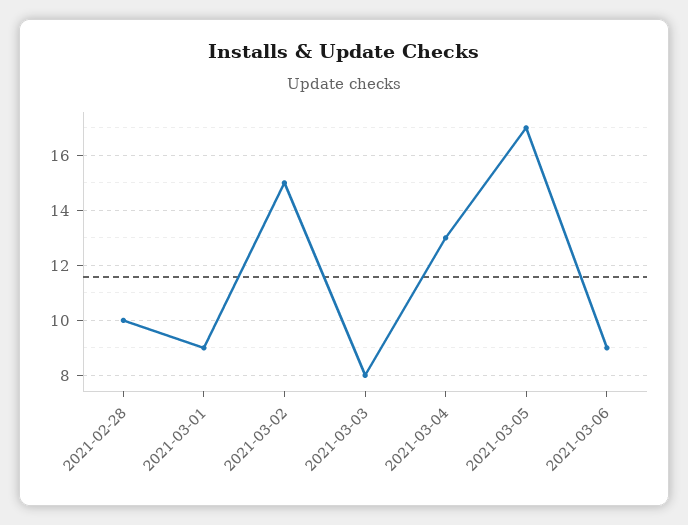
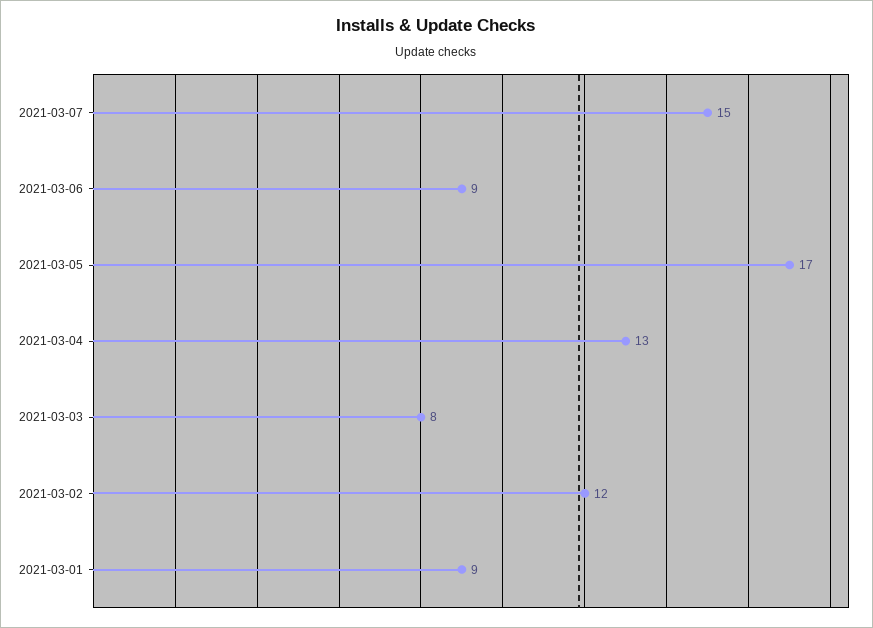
2021-02-28: 10 -> none
2021-03-02: 15 -> 12
2021-03-07: none -> 15

